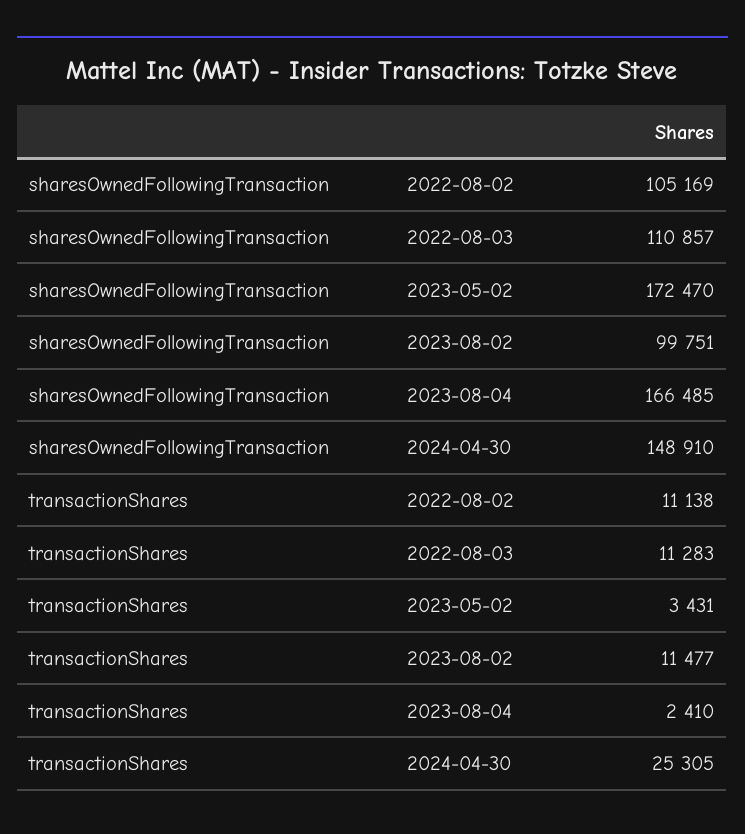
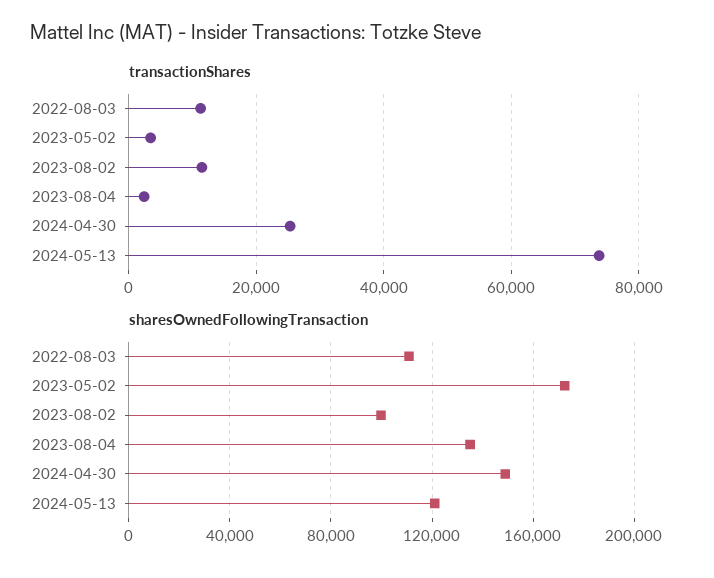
sharesOwnedFollowingTransaction, 2022-08-02: 105169 -> none
sharesOwnedFollowingTransaction, 2023-08-04: 166485 -> 135000
transactionShares, 2022-08-02: 11138 -> none
transactionShares, 2024-05-13: none -> 74000
sharesOwnedFollowingTransaction, 2024-05-13: none -> 120000

